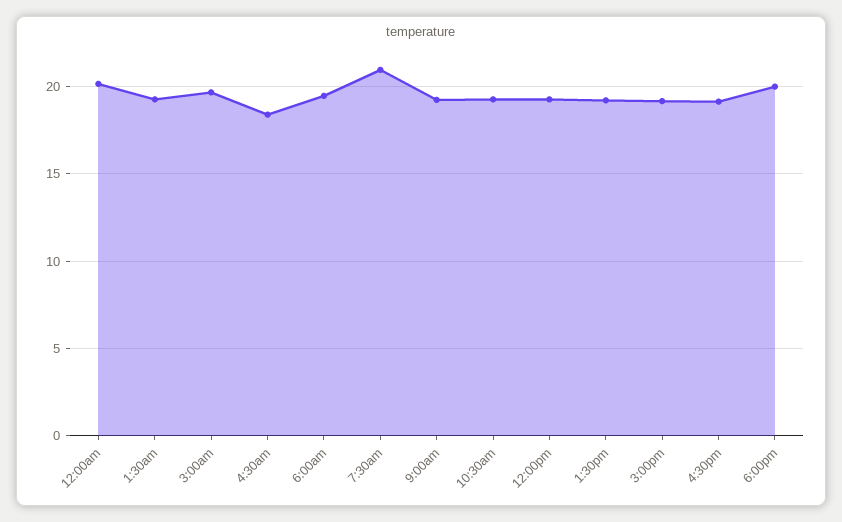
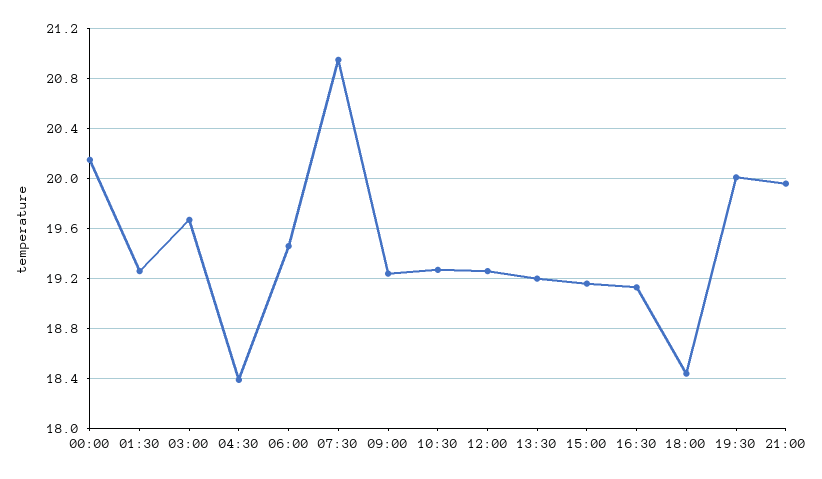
6:00pm: 20 -> 18.45
19:30: none -> 20
21:00: none -> 19.95

